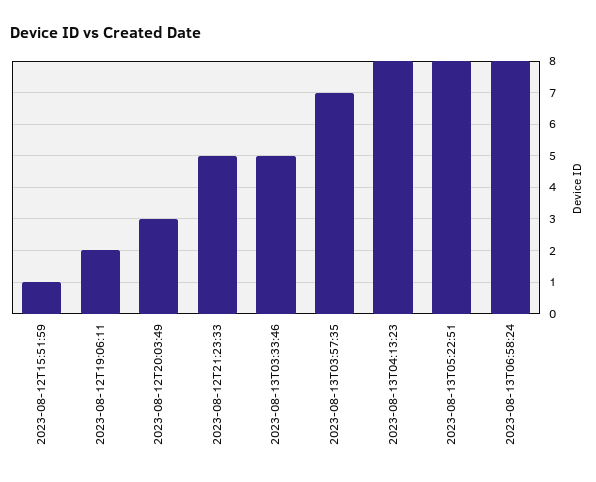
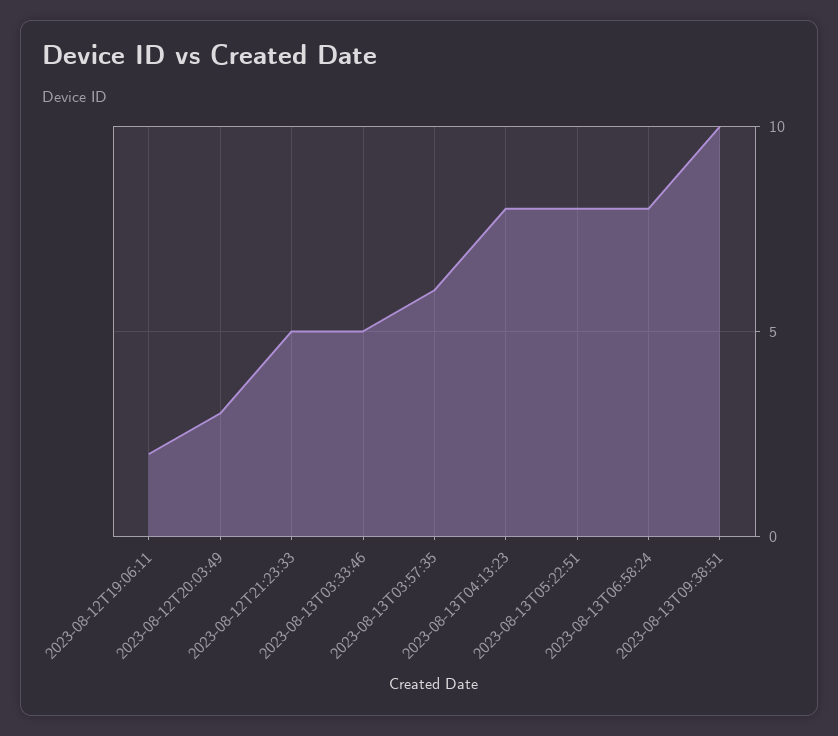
2023-08-12T15:51:59: 1 -> none
2023-08-13T03:57:35: 7 -> 6
2023-08-13T09:38:51: none -> 10

